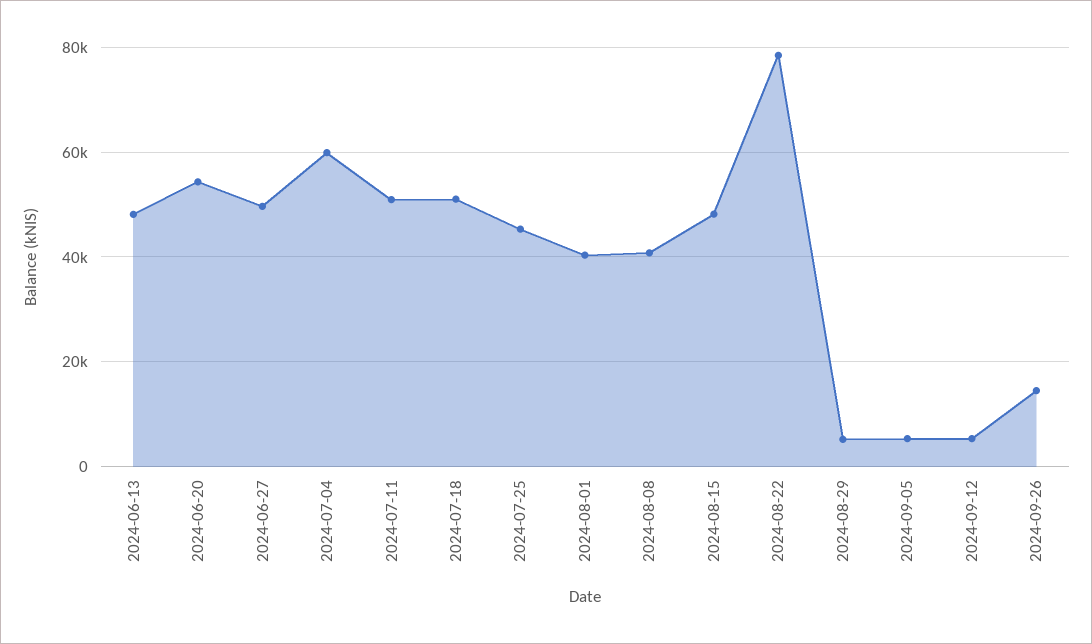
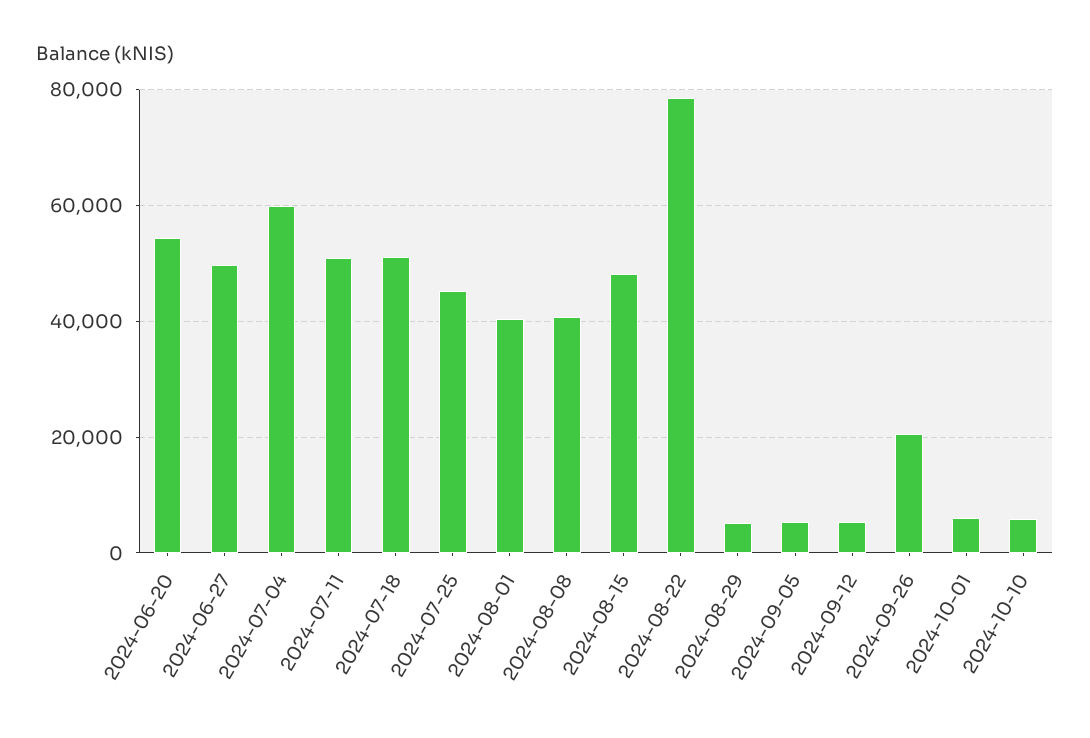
2024-06-13: 48000 -> none
2024-09-26: 14000 -> 20000
2024-10-01: none -> 6000
2024-10-10: none -> 6000

